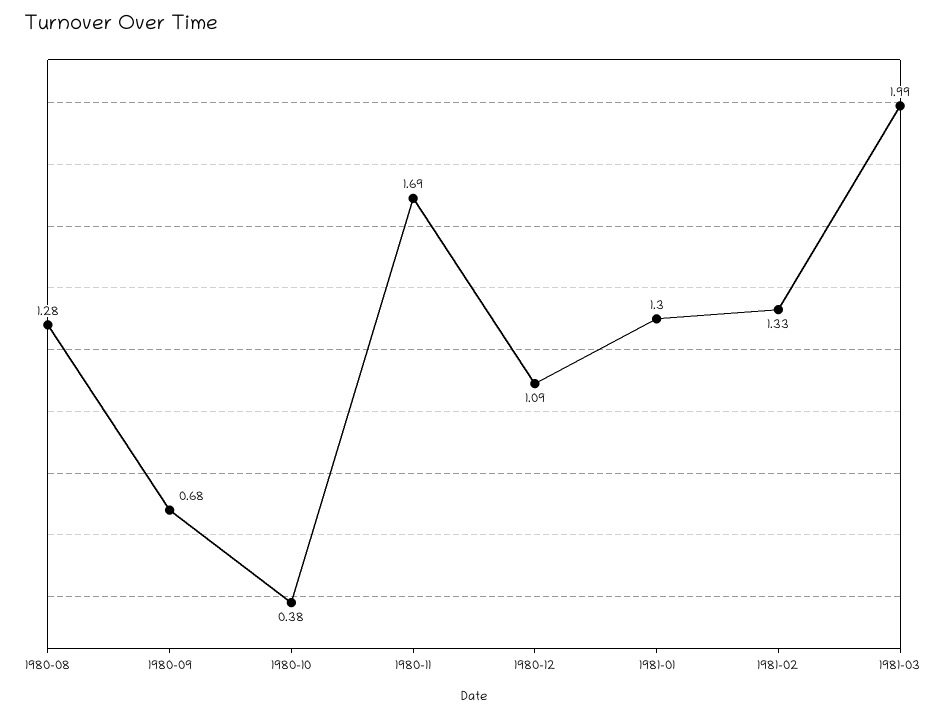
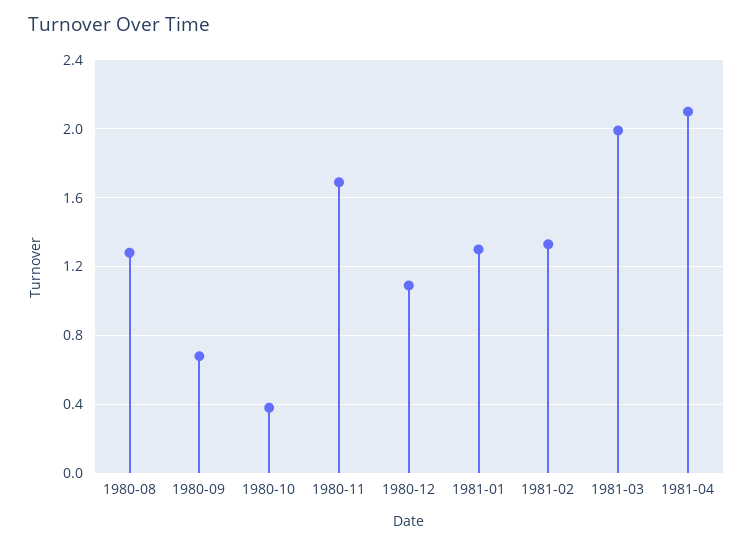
1981-04: none -> 2.1

